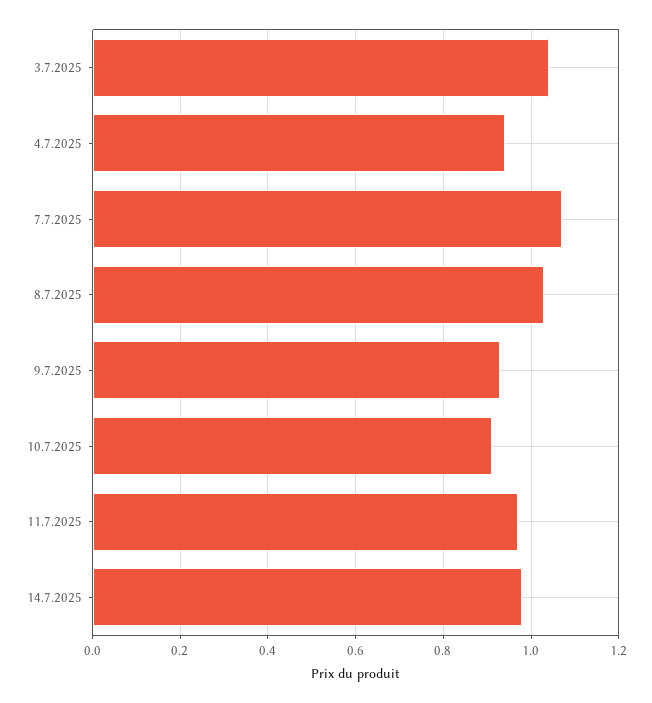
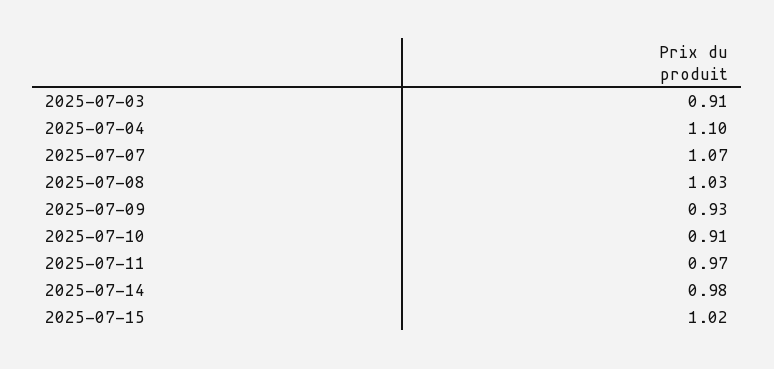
3.7.2025: 1.05 -> 0.91
4.7.2025: 0.95 -> 1.1
2025-07-15: none -> 1.02

